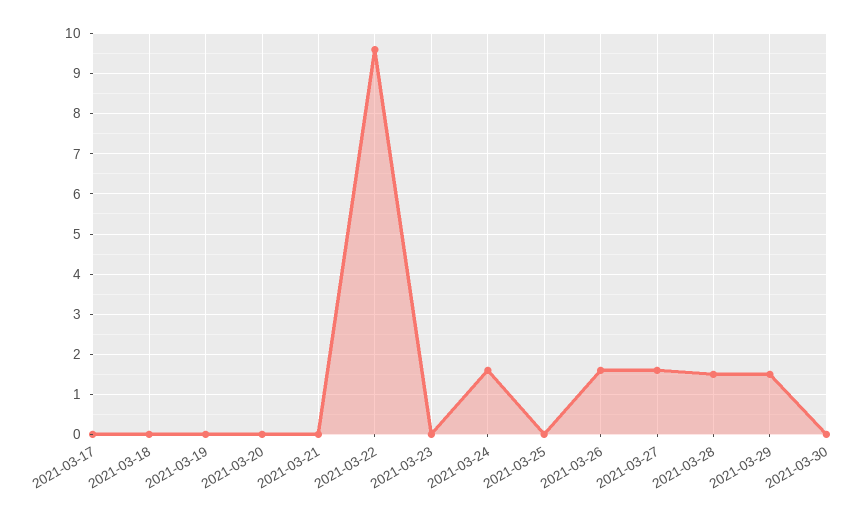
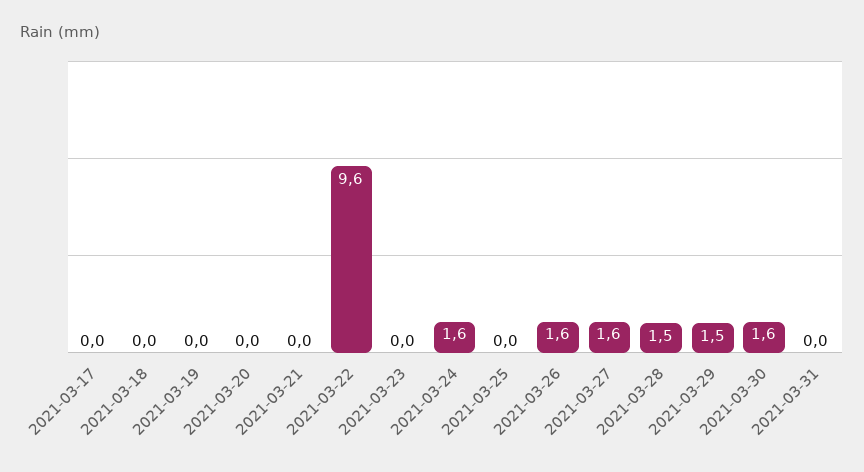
2021-03-30: 0 -> 1.6
2021-03-31: none -> 0

